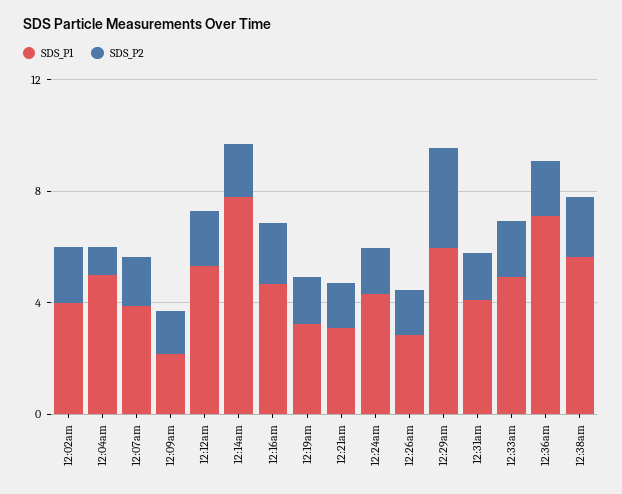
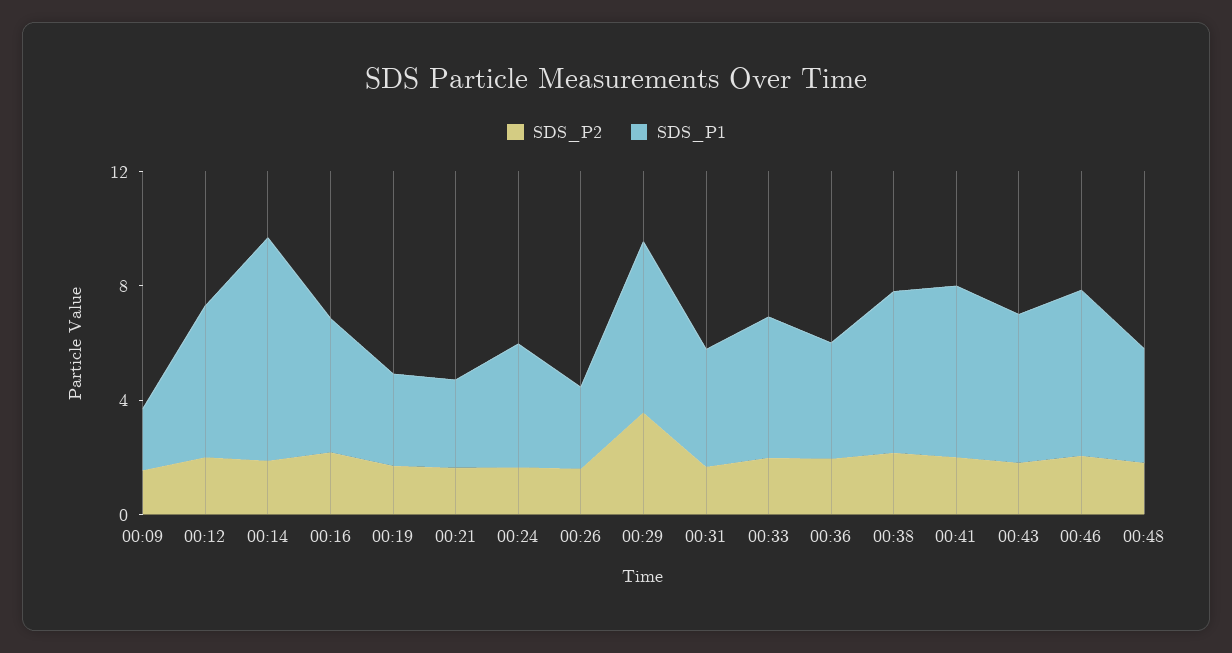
SDS_P1, 12:02am: 4 -> none
SDS_P2, 12:02am: 2 -> none
SDS_P1, 12:04am: 5 -> none
SDS_P2, 12:04am: 1 -> none
SDS_P1, 12:07am: 4 -> none
SDS_P2, 12:07am: 2 -> none
SDS_P1, 12:36am: 7 -> 4
SDS_P2, 00:41: none -> 2
SDS_P1, 00:41: none -> 6
SDS_P2, 00:43: none -> 2
SDS_P1, 00:43: none -> 5
SDS_P2, 00:46: none -> 2
SDS_P1, 00:46: none -> 6
SDS_P2, 00:48: none -> 2
SDS_P1, 00:48: none -> 4

